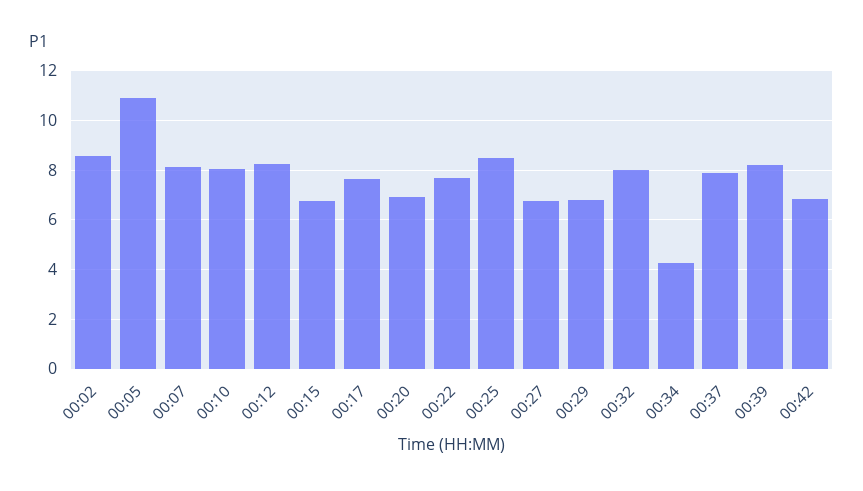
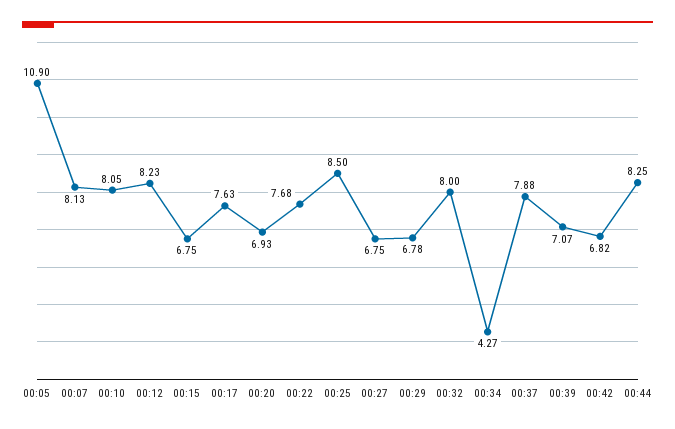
00:02: 8.5 -> none
00:39: 8.25 -> 7.07
00:44: none -> 8.25

